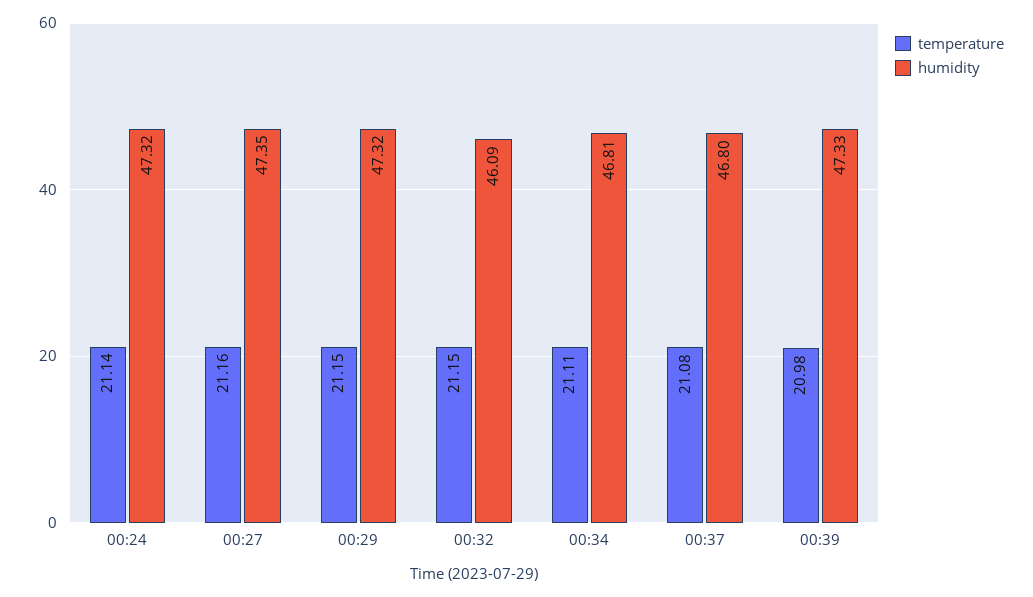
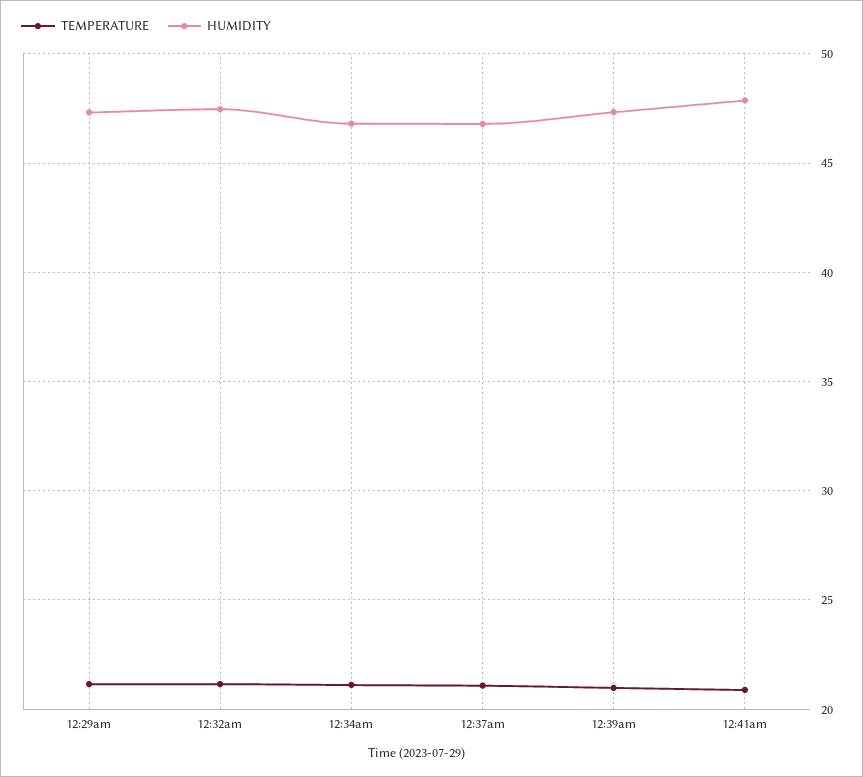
temperature, 00:24: 21.14 -> none
humidity, 00:24: 47.32 -> none
temperature, 00:27: 21.16 -> none
humidity, 00:27: 47.35 -> none
humidity, 00:32: 46.09 -> 47.5
temperature, 12:41am: none -> 21
humidity, 12:41am: none -> 48

